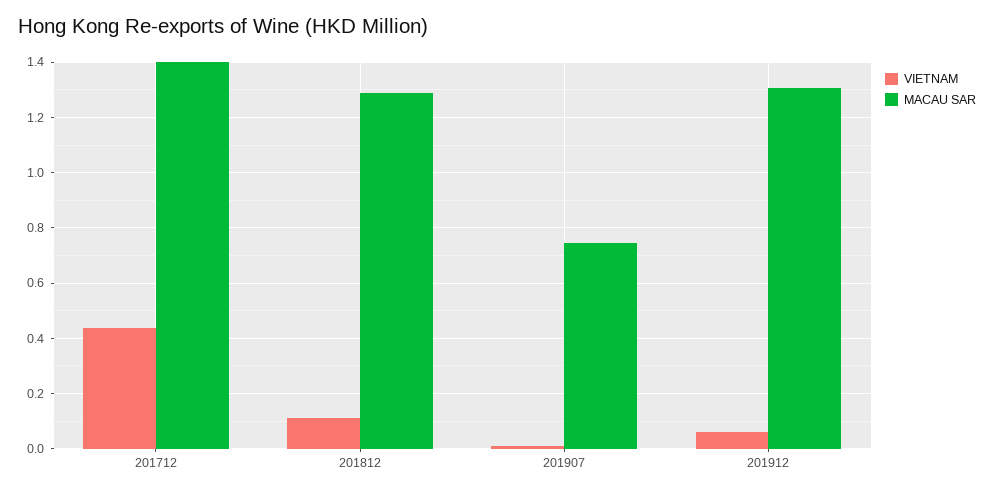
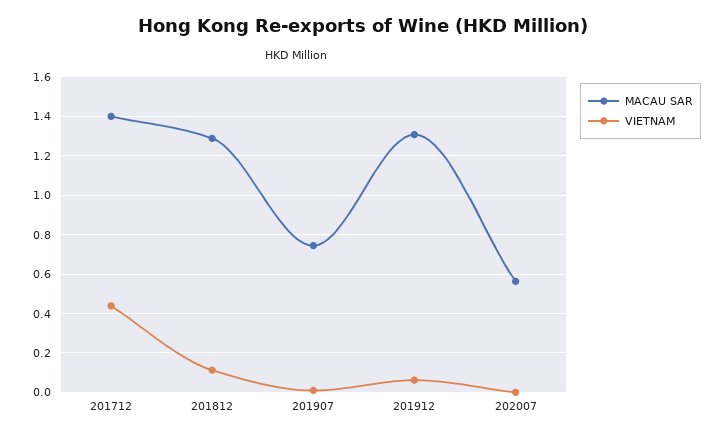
MACAU SAR, 202007: none -> 0.55
VIETNAM, 202007: none -> 0

